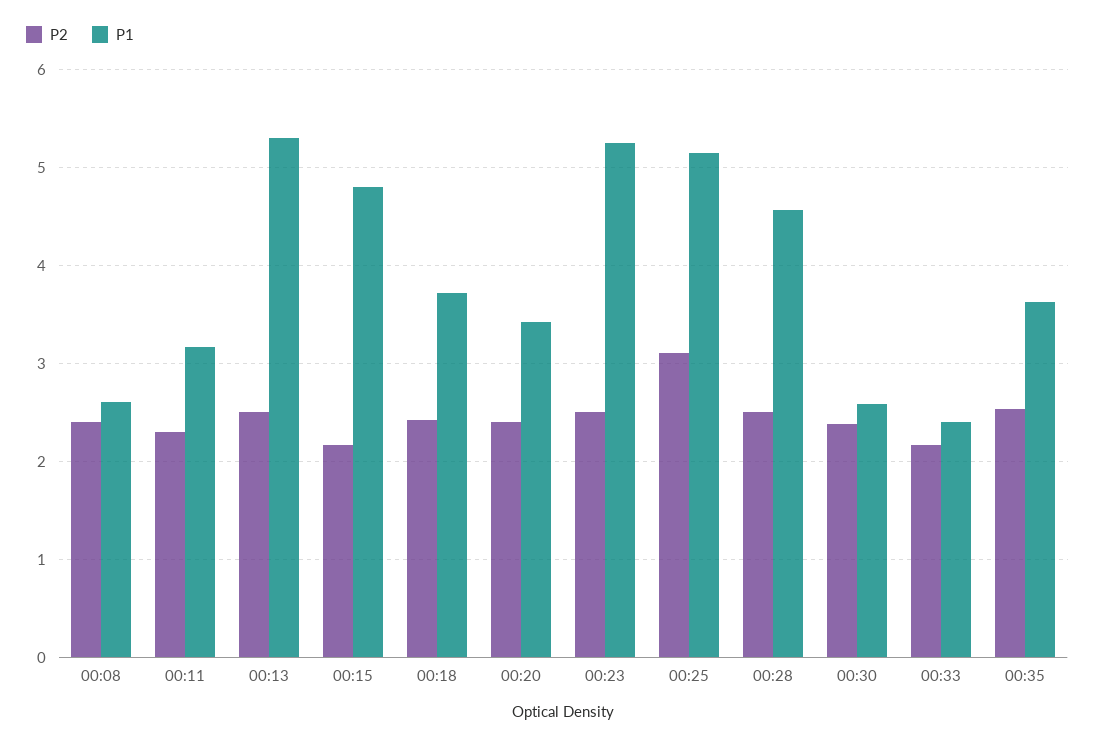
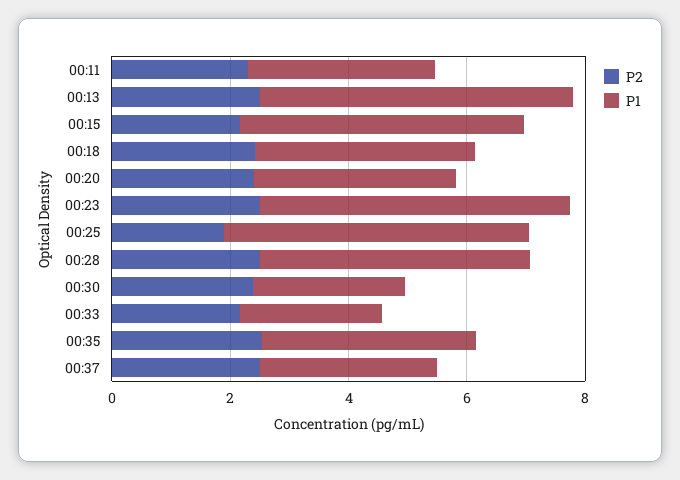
P2, 00:08: 2.4 -> none
P1, 00:08: 2.6 -> none
P2, 00:25: 3.1 -> 2
P2, 00:37: none -> 2.5
P1, 00:37: none -> 3

